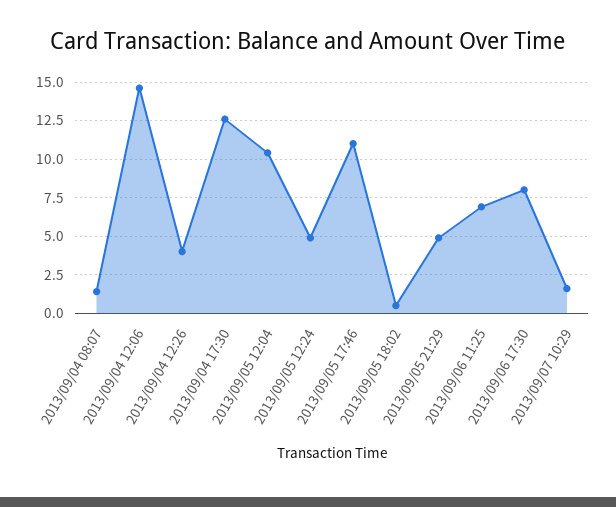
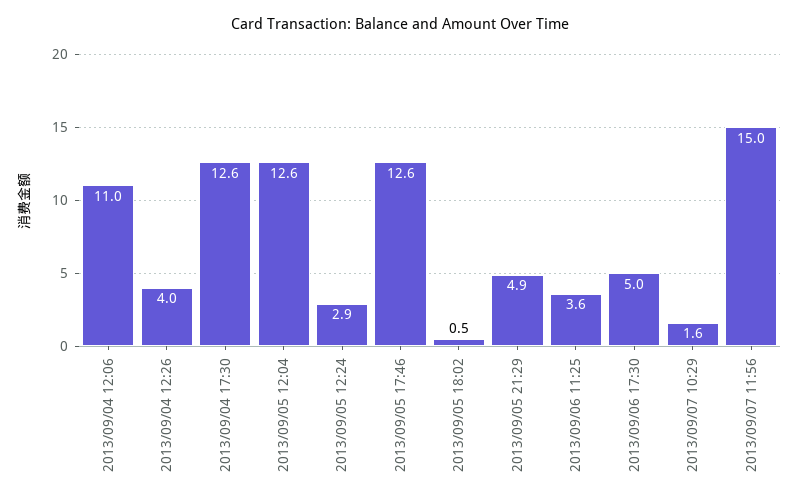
2013/09/04 08:07: 1.5 -> none
2013/09/04 12:06: 14.5 -> 11
2013/09/05 12:04: 10.5 -> 12.6
2013/09/05 12:24: 5 -> 2.9
2013/09/05 17:46: 11 -> 12.6
2013/09/06 11:25: 7 -> 3.6
2013/09/06 17:30: 8 -> 5
2013/09/07 11:56: none -> 15

